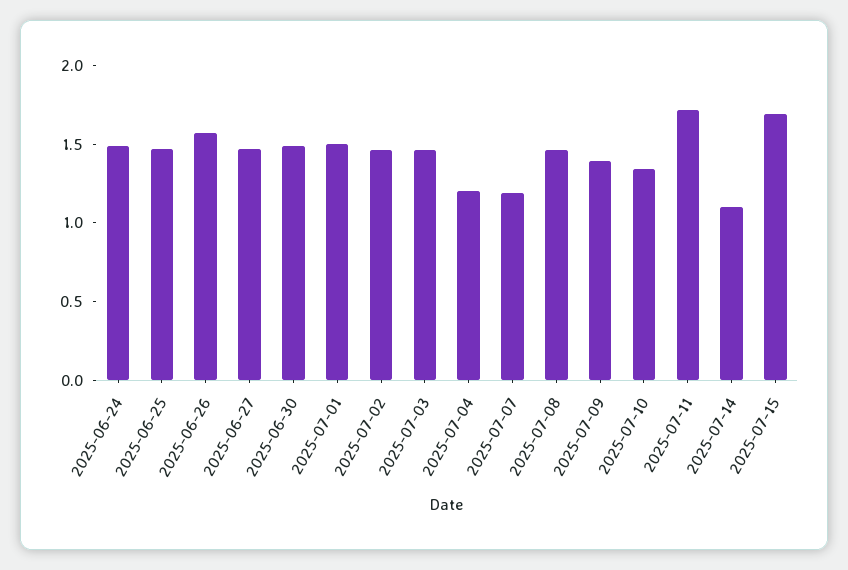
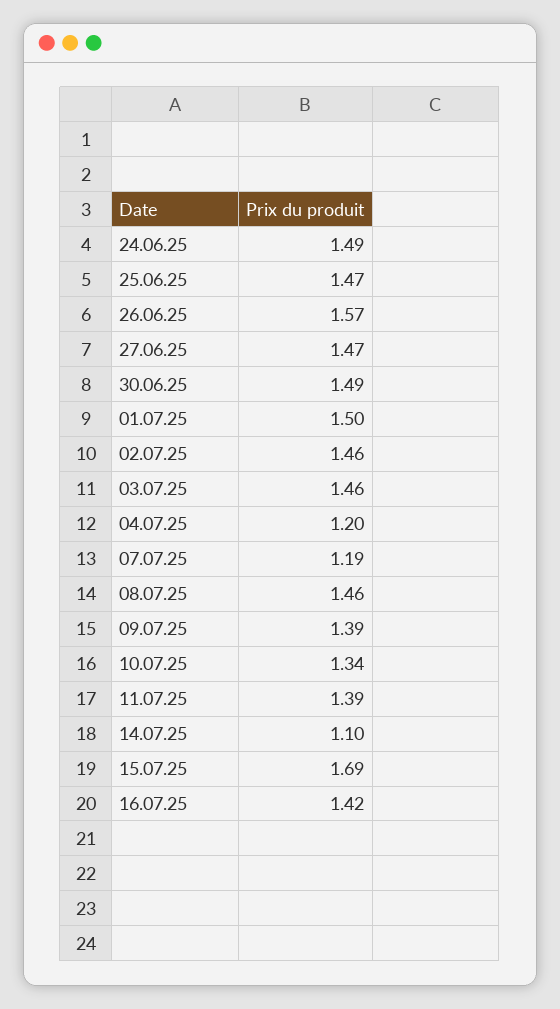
2025-07-11: 1.7 -> 1.39
16.07.25: none -> 1.42

